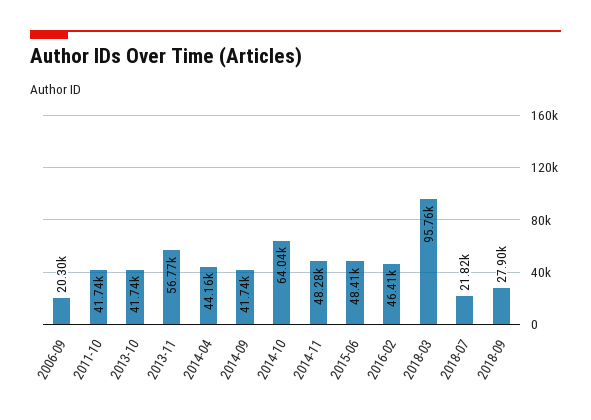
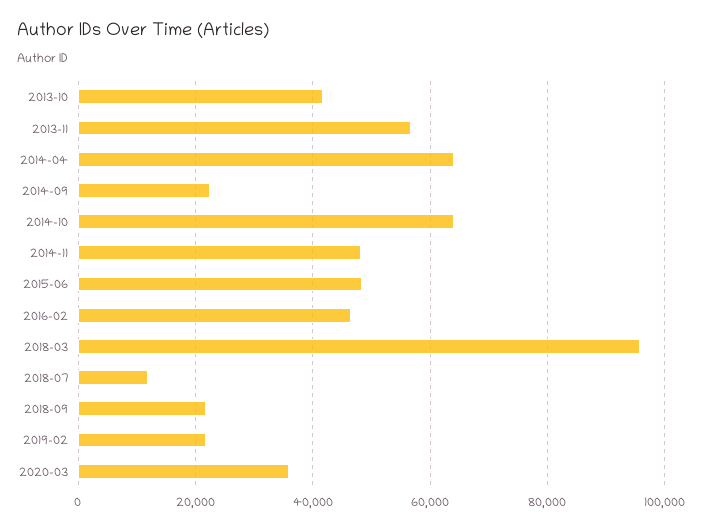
2006-09: 20300 -> none
2011-10: 41740 -> none
2014-04: 44160 -> 64000
2014-09: 41740 -> 22000
2018-07: 21820 -> 12000
2018-09: 27900 -> 22000
2019-02: none -> 22000
2020-03: none -> 36000

